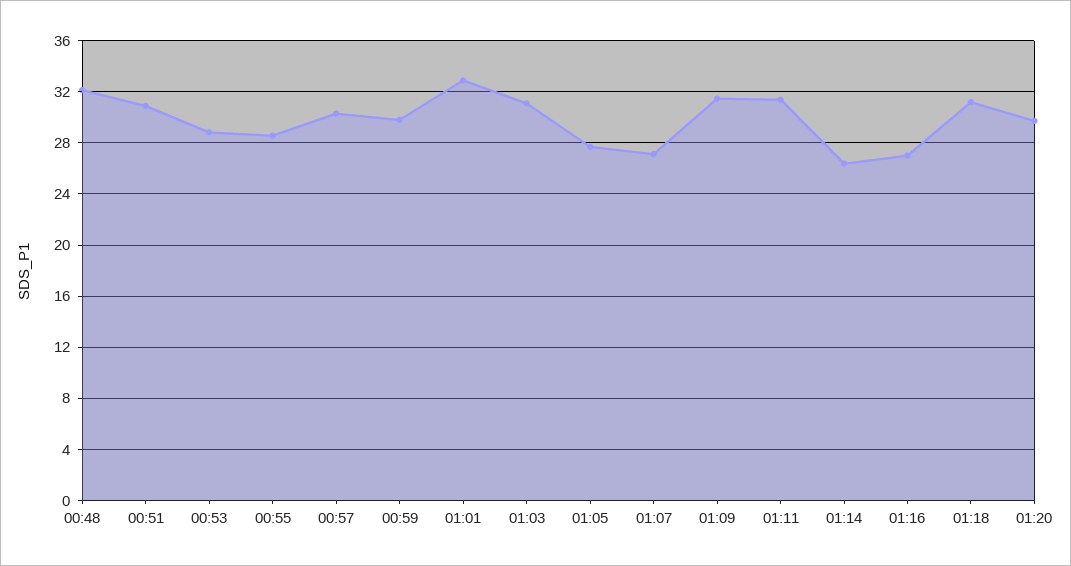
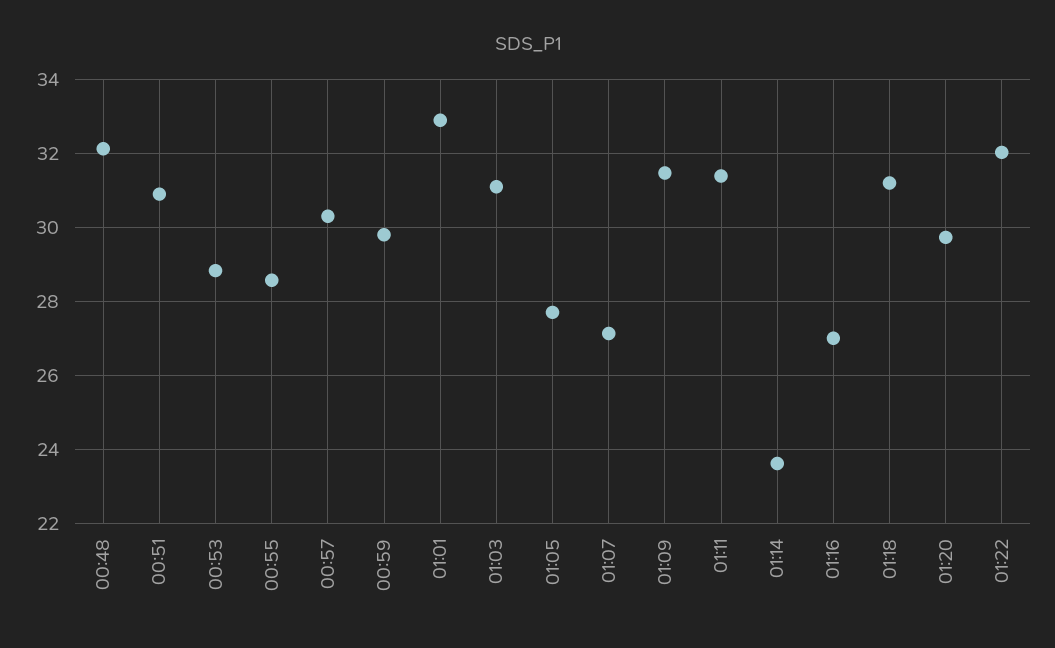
01:14: 26.5 -> 23.6
01:22: none -> 32

